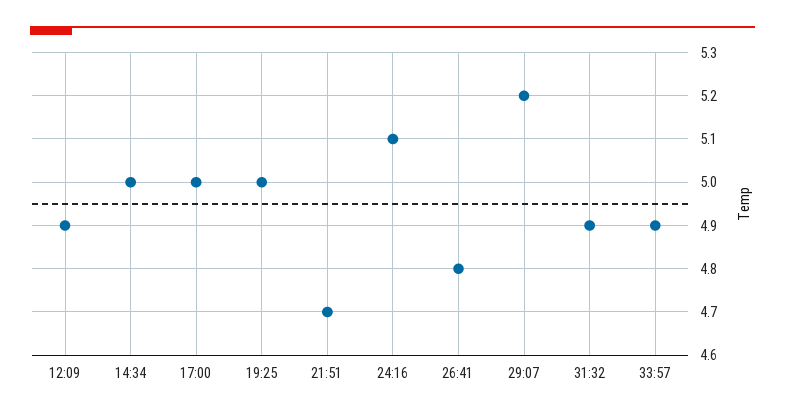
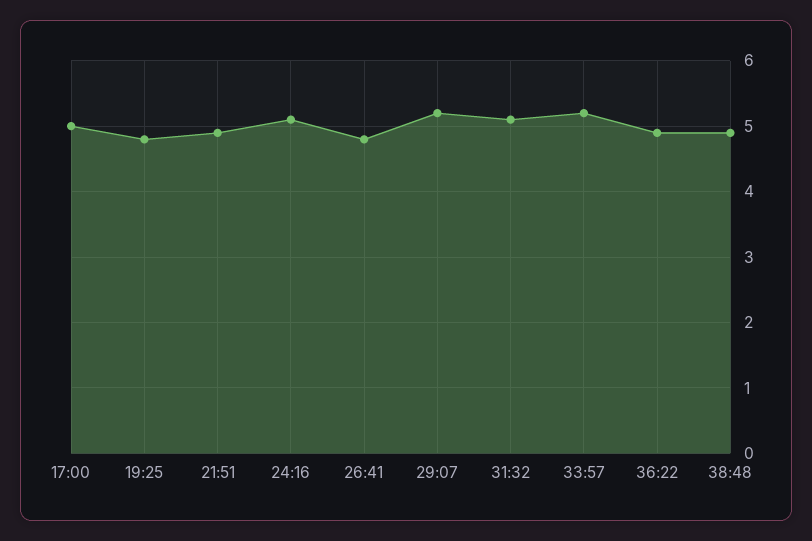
12:09: 4.9 -> none
14:34: 5 -> none
19:25: 5 -> 4.8
21:51: 4.7 -> 4.9
31:32: 4.9 -> 5.1
33:57: 4.9 -> 5.2
36:22: none -> 4.9
38:48: none -> 4.9

